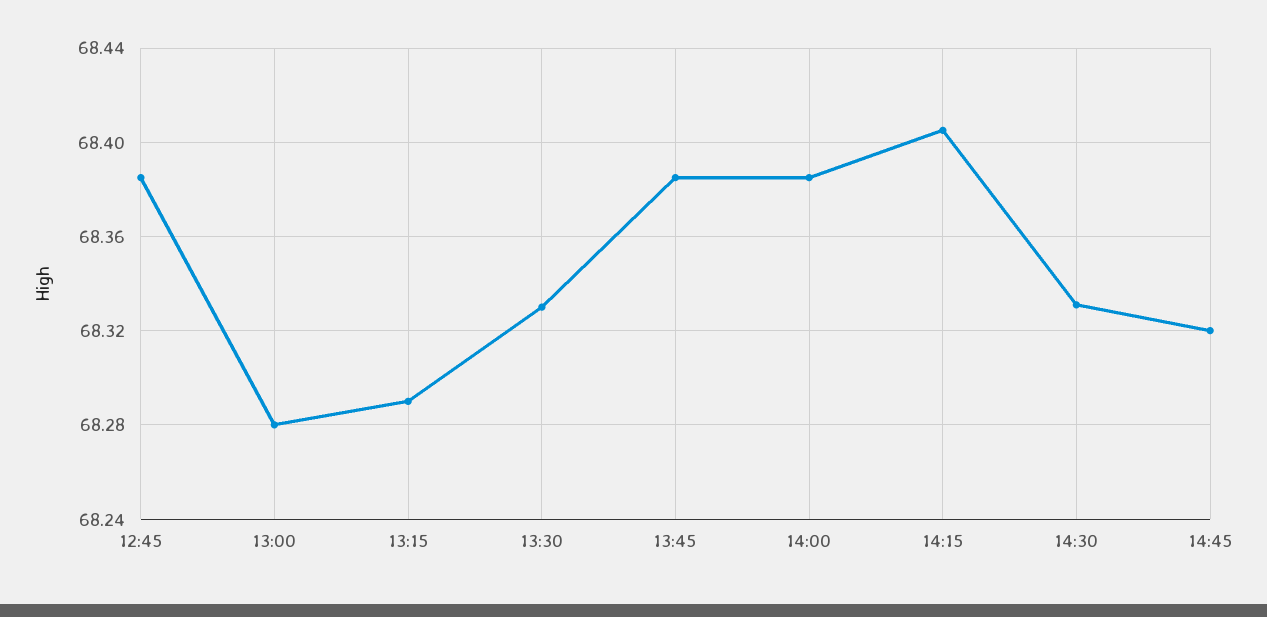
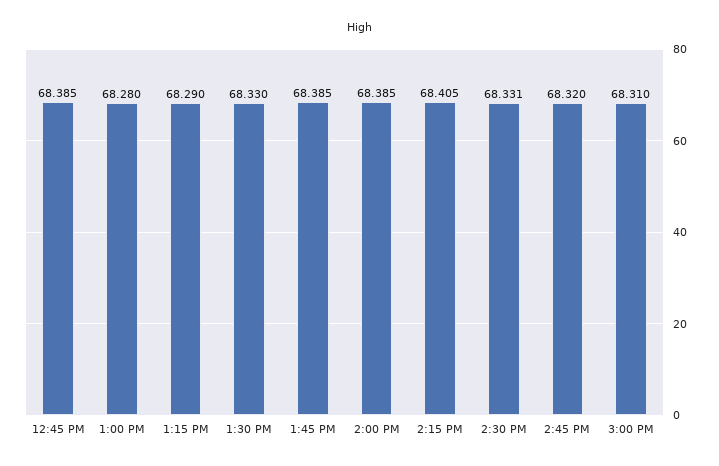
3:00 PM: none -> 68.31

